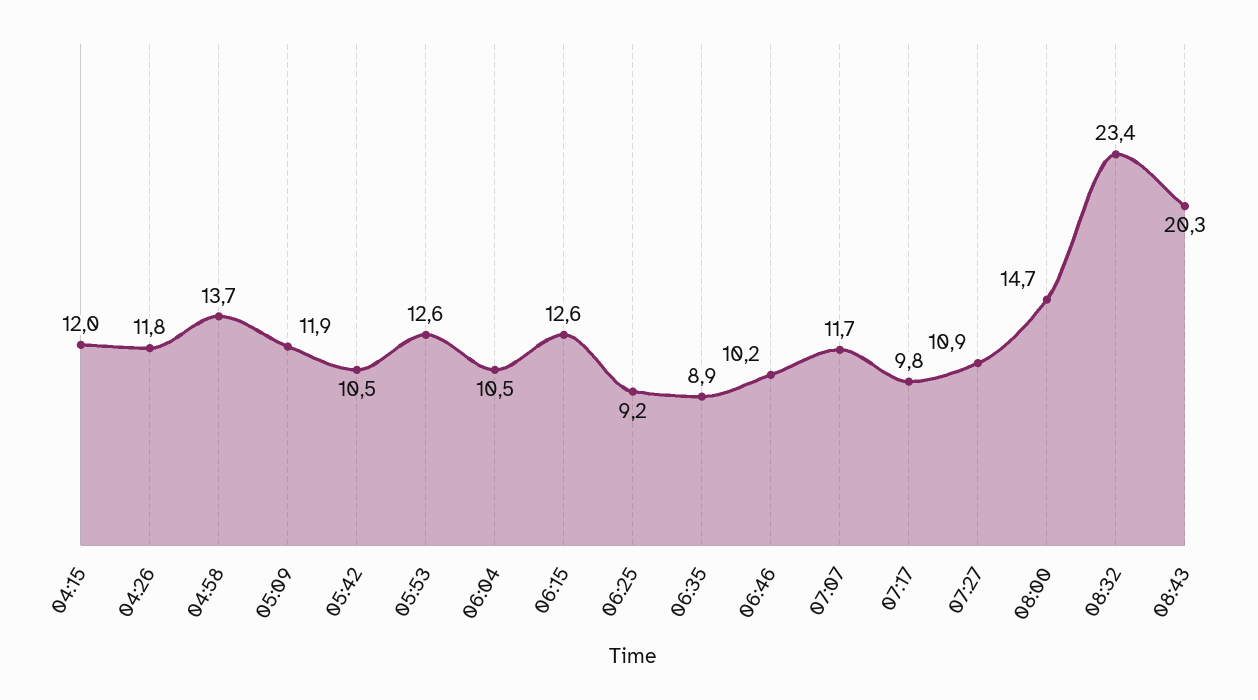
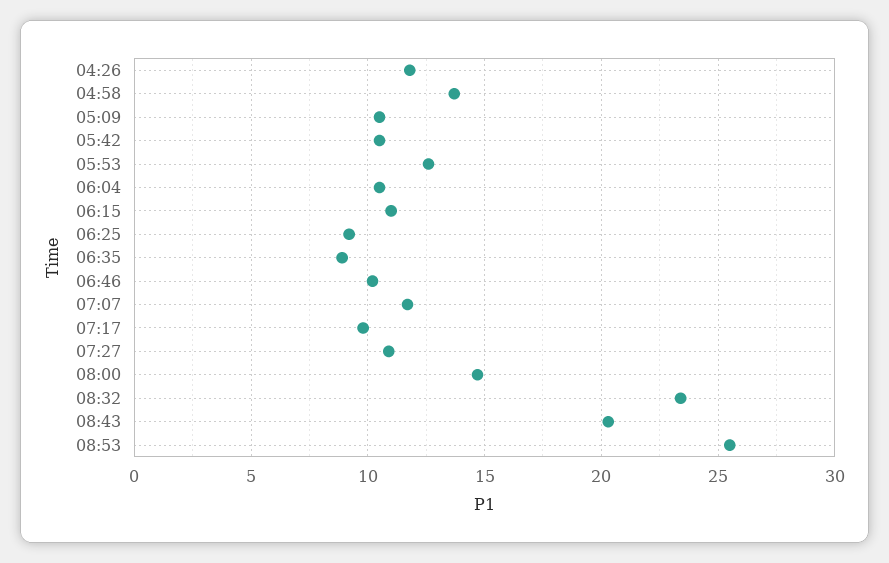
04:15: 12 -> none
05:09: 11.9 -> 10.5
06:15: 12.6 -> 11
08:53: none -> 25.5

